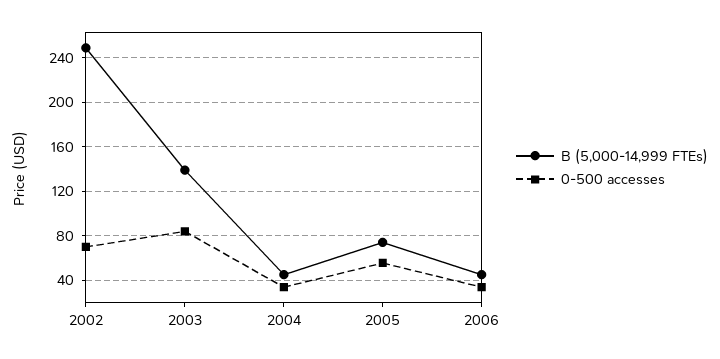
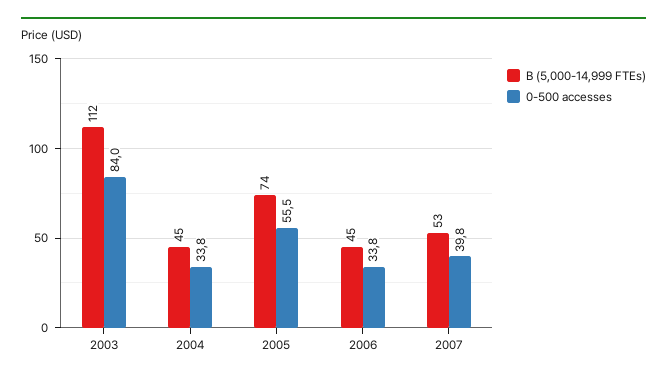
B (5,000-14,999 FTEs), 2002: 250 -> none
0-500 accesses, 2002: 70 -> none
B (5,000-14,999 FTEs), 2003: 140 -> 112
B (5,000-14,999 FTEs), 2007: none -> 53
0-500 accesses, 2007: none -> 39.8

